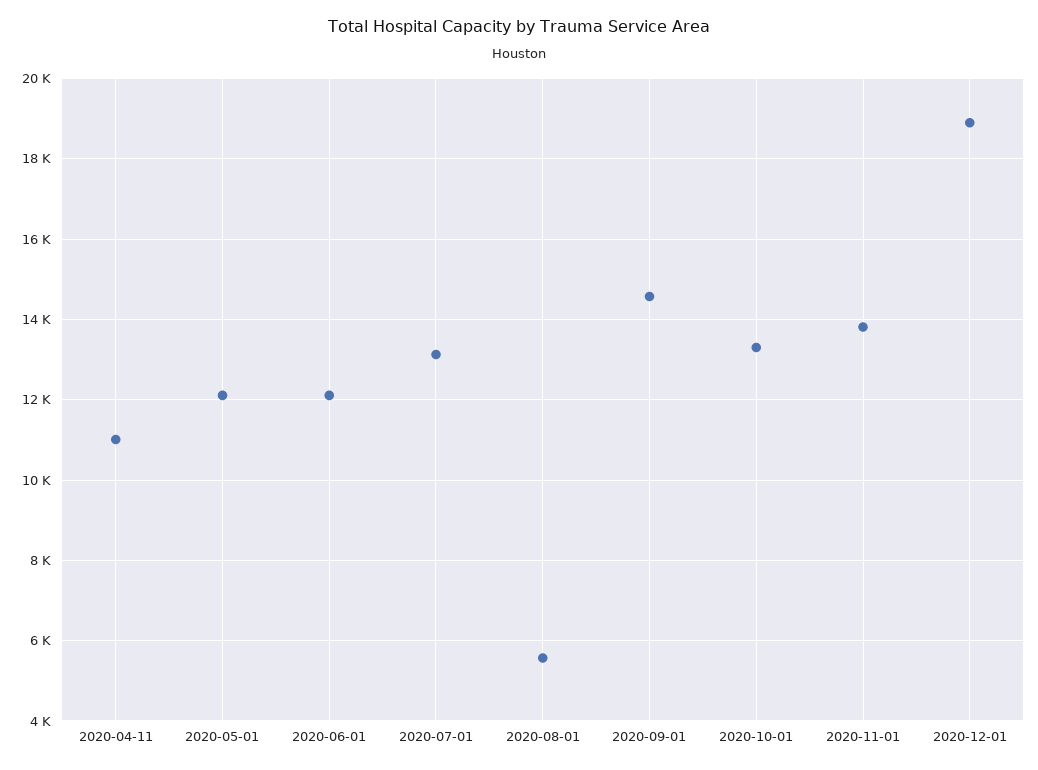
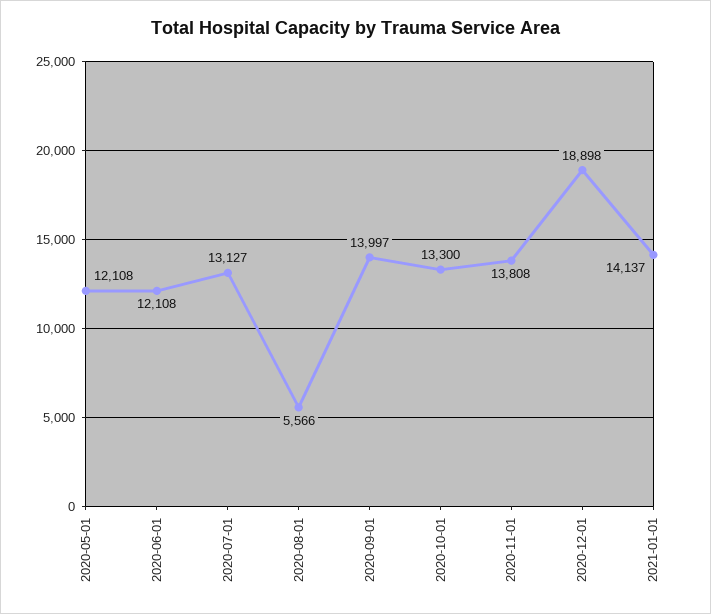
2020-04-11: 11000 -> none
2020-09-01: 14600 -> 13997
2021-01-01: none -> 14137

